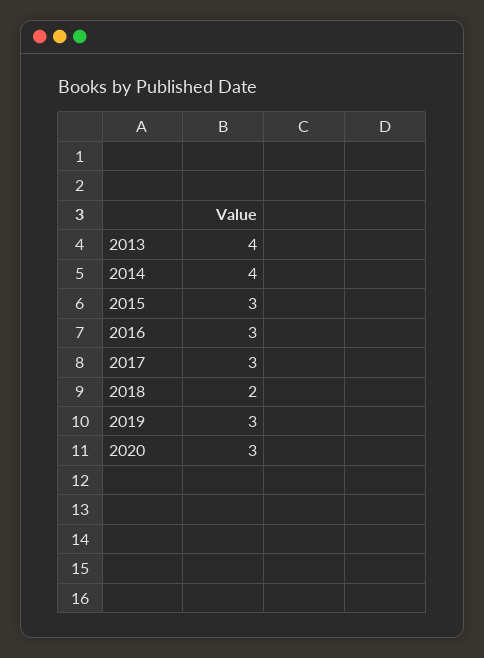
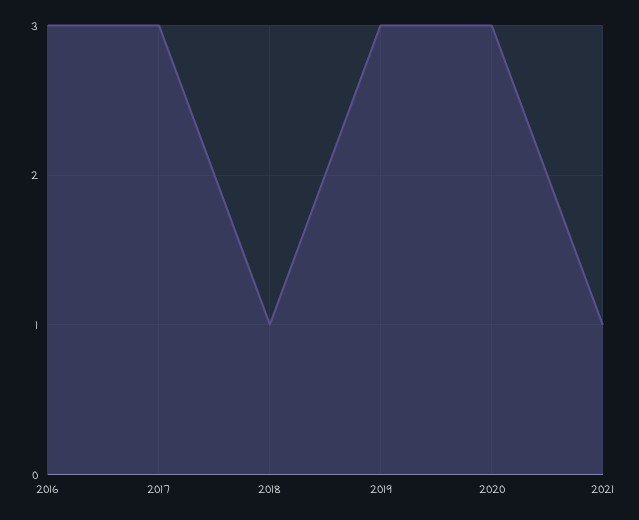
2013: 4 -> none
2014: 4 -> none
2015: 3 -> none
2018: 2 -> 1
2021: none -> 1

